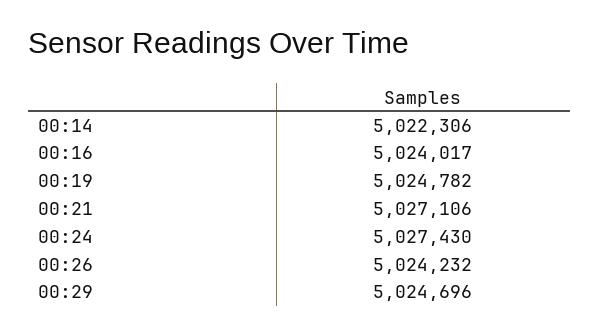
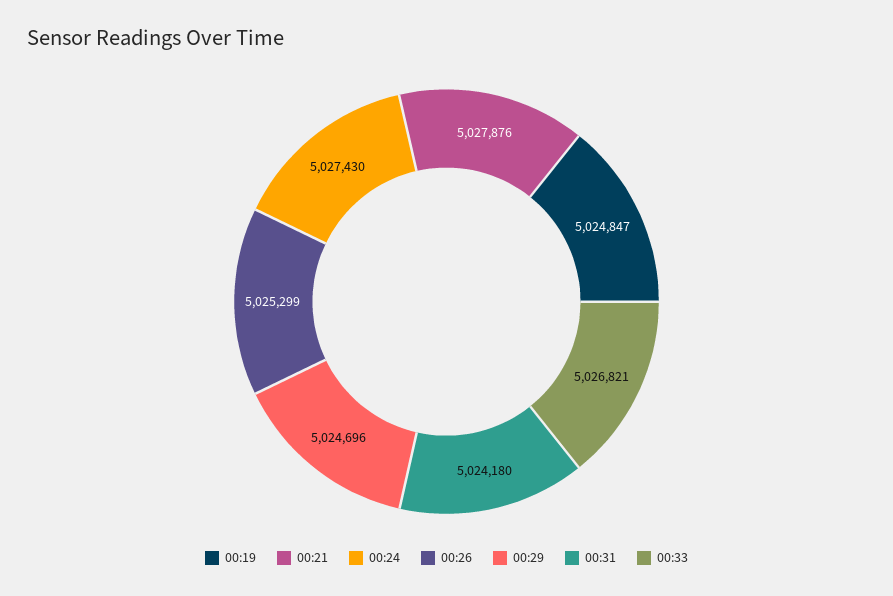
00:14: 5022306 -> none
00:16: 5024017 -> none
00:19: 5024782 -> 5024847
00:21: 5027106 -> 5027876
00:26: 5024232 -> 5025299
00:31: none -> 5024180
00:33: none -> 5026821

